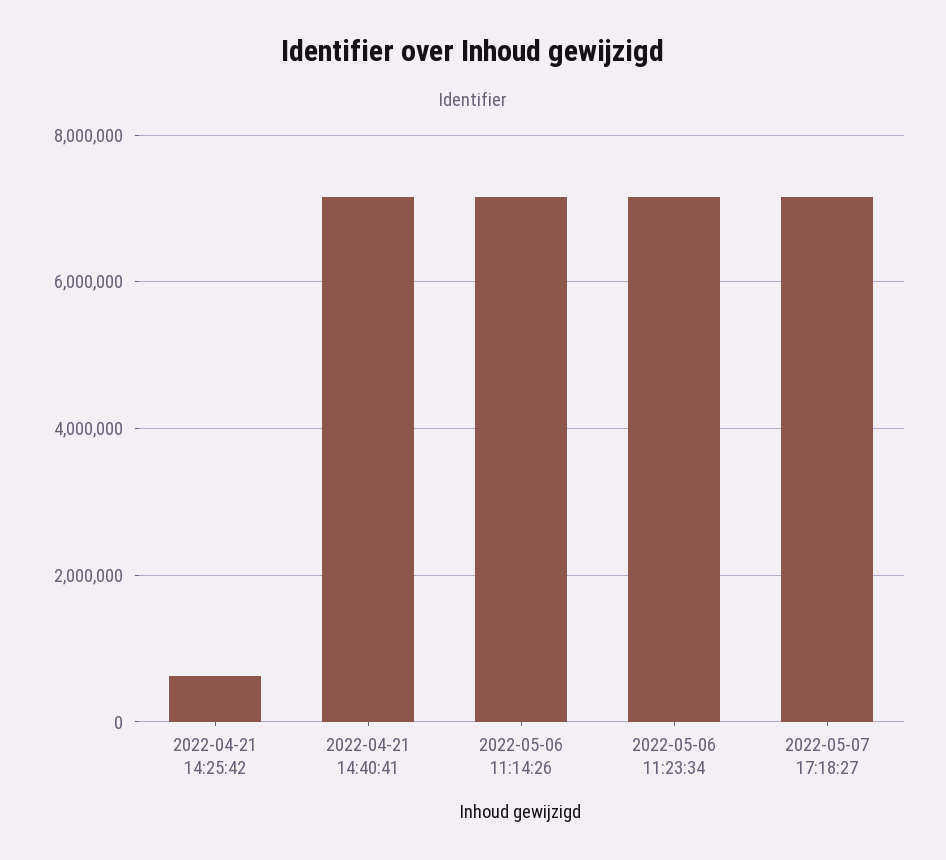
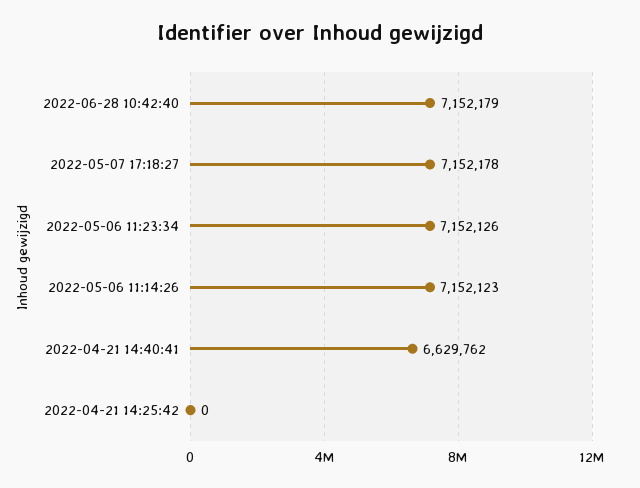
2022-04-21 14:25:42: 600000 -> 0
2022-04-21 14:40:41: 7200000 -> 6629762
2022-06-28 10:42:40: none -> 7152179

